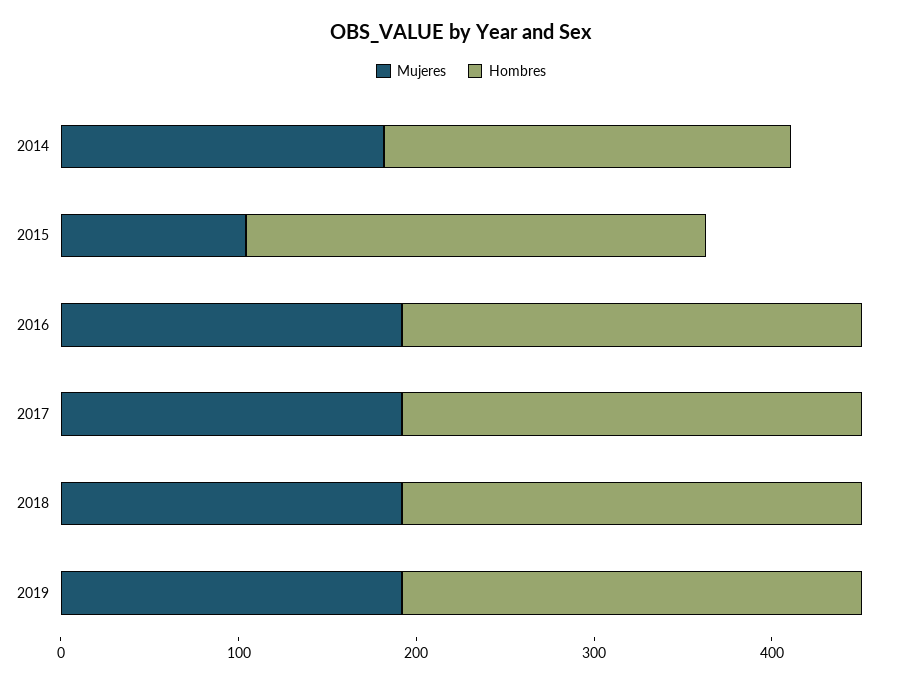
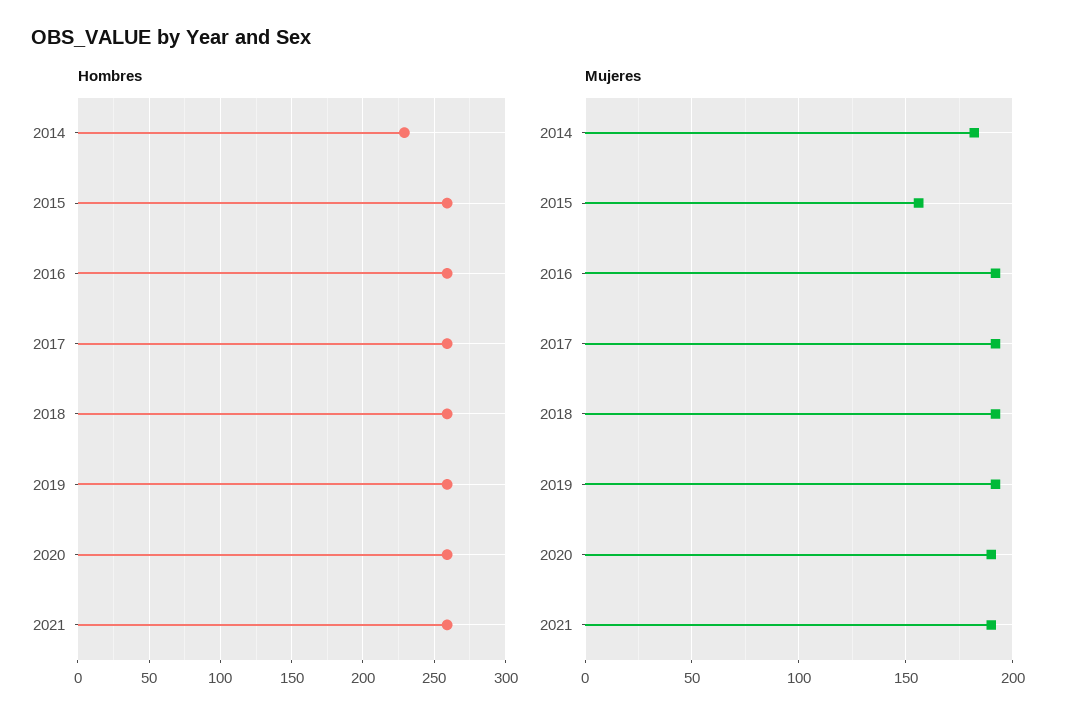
Mujeres, 2015: 100 -> 155
Hombres, 2020: none -> 260
Hombres, 2021: none -> 260
Mujeres, 2020: none -> 190
Mujeres, 2021: none -> 190

